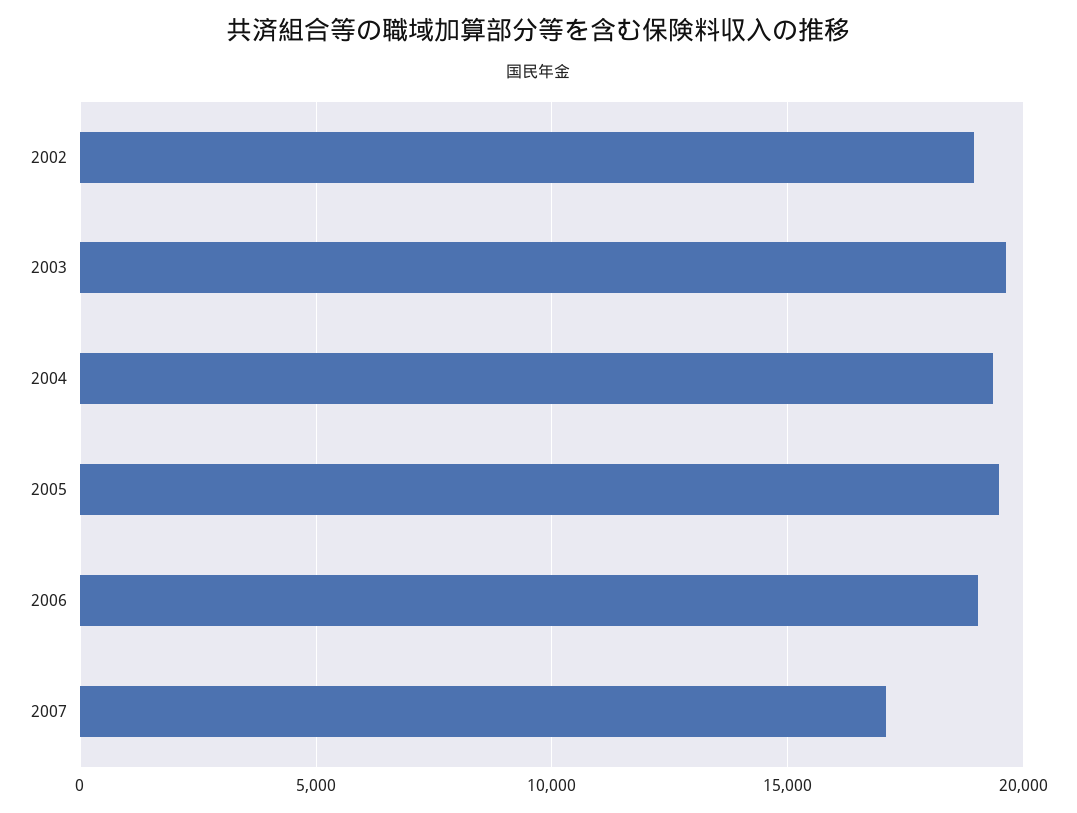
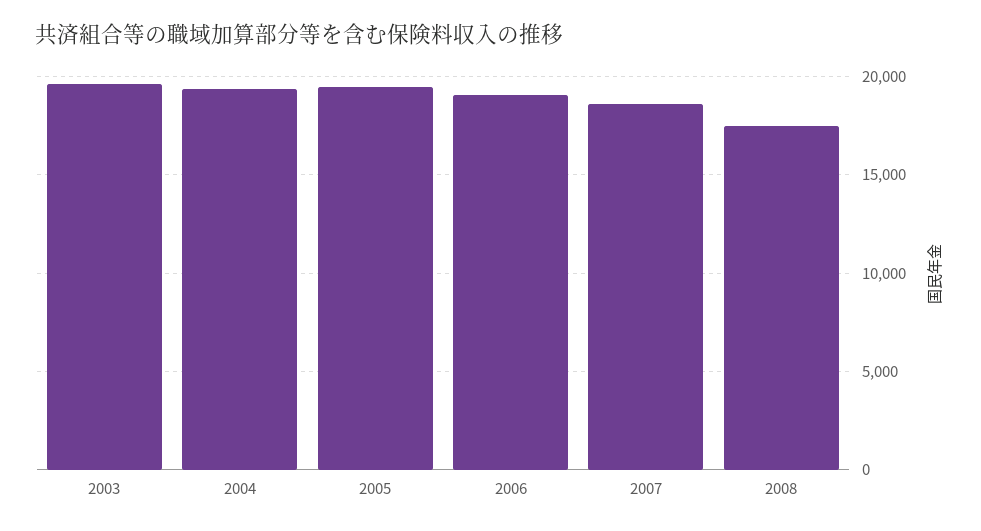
2002: 19000 -> none
2007: 17000 -> 18500
2008: none -> 17500

